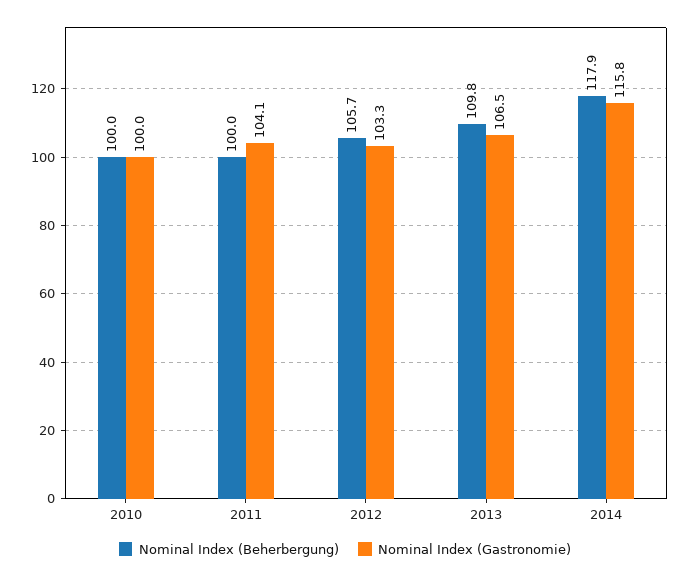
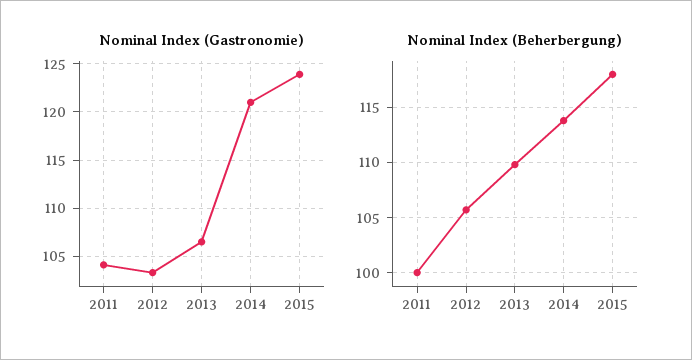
Nominal Index (Beherbergung), 2010: 100 -> none
Nominal Index (Gastronomie), 2010: 100 -> none
Nominal Index (Beherbergung), 2014: 117.9 -> 114
Nominal Index (Gastronomie), 2014: 115.8 -> 121
Nominal Index (Gastronomie), 2015: none -> 124
Nominal Index (Beherbergung), 2015: none -> 118

